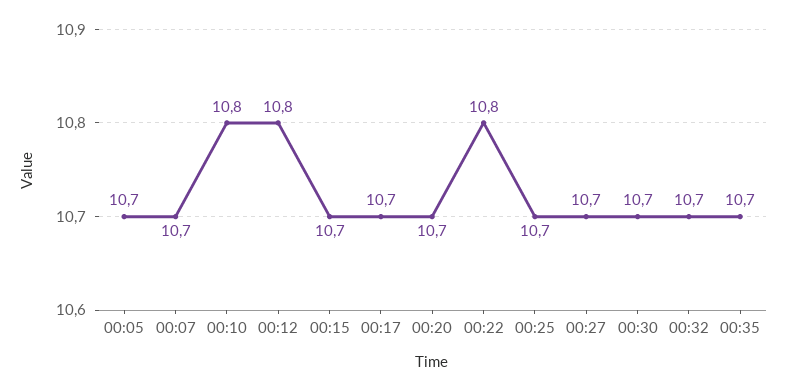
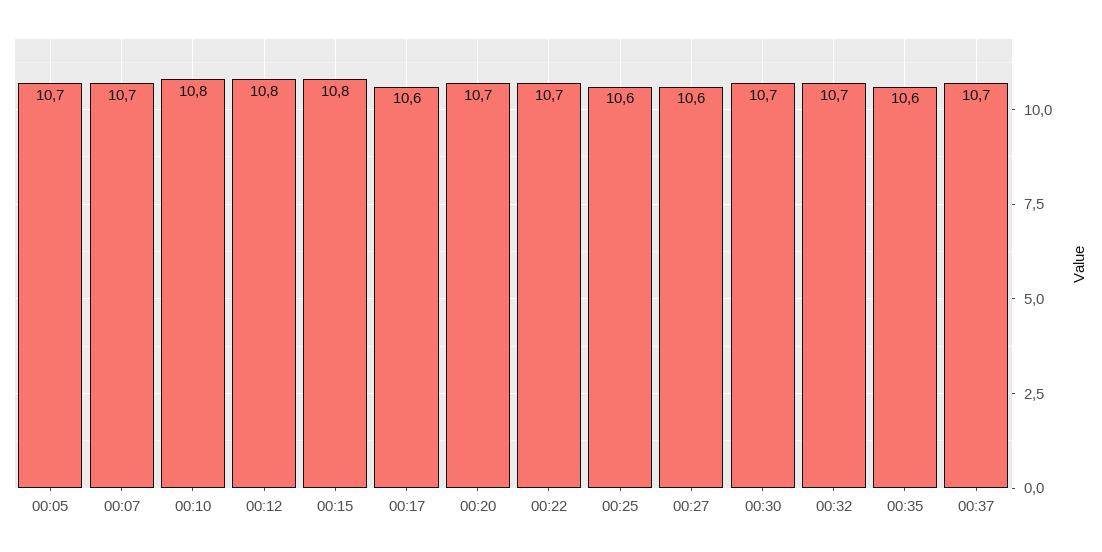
00:15: 10.7 -> 10.8
00:17: 10.7 -> 10.6
00:22: 10.8 -> 10.7
00:25: 10.7 -> 10.6
00:27: 10.7 -> 10.6
00:35: 10.7 -> 10.6
00:37: none -> 10.7

